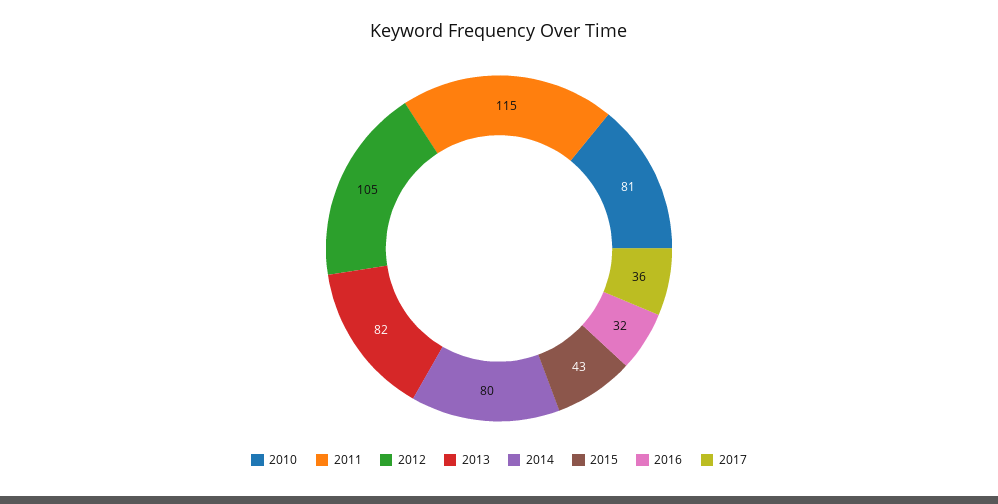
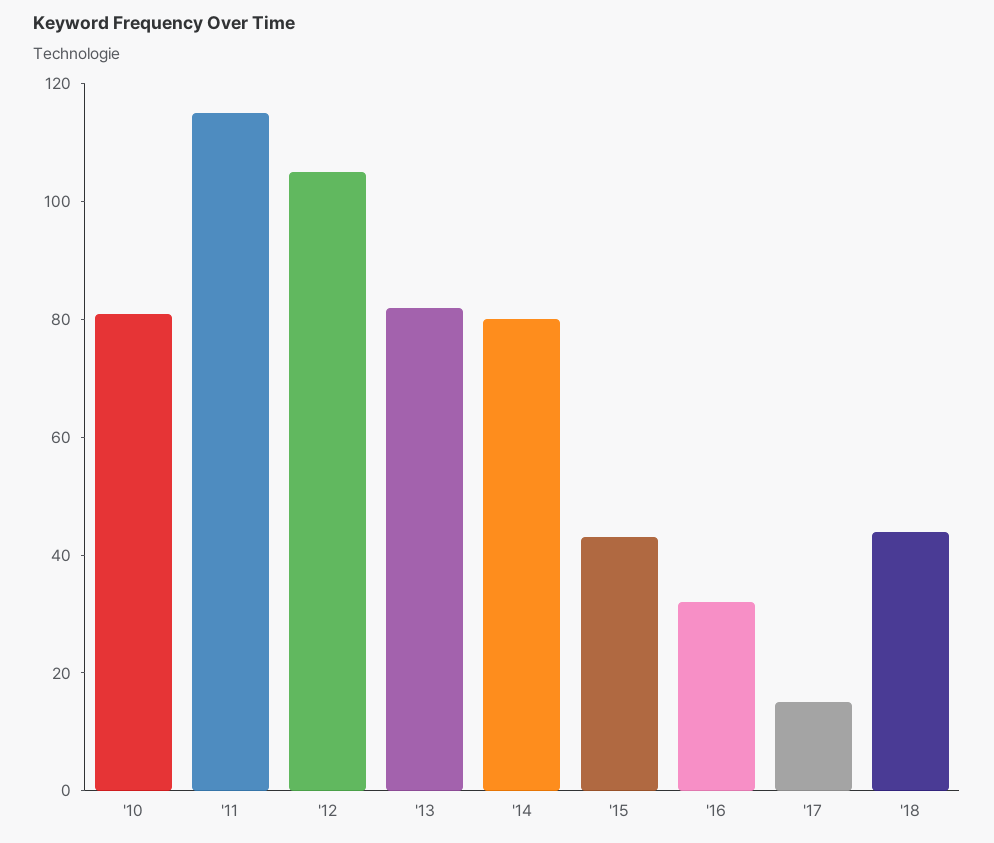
2017: 36 -> 15
'18: none -> 45

